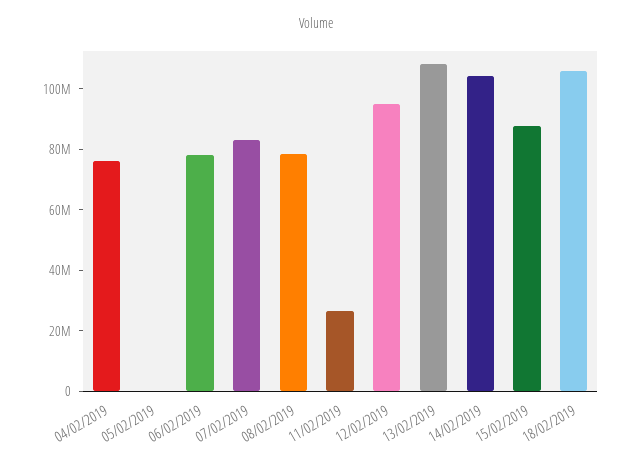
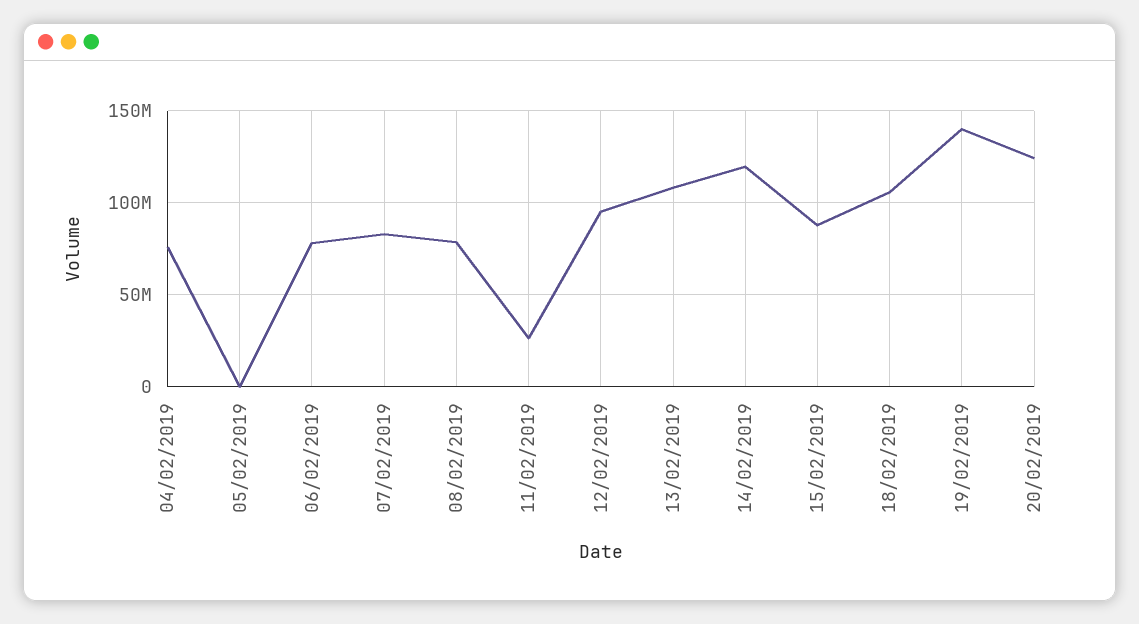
14/02/2019: 105000000 -> 120000000
19/02/2019: none -> 140000000
20/02/2019: none -> 125000000

